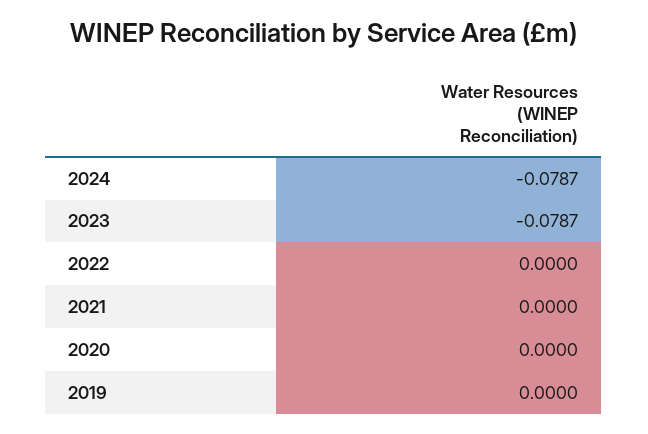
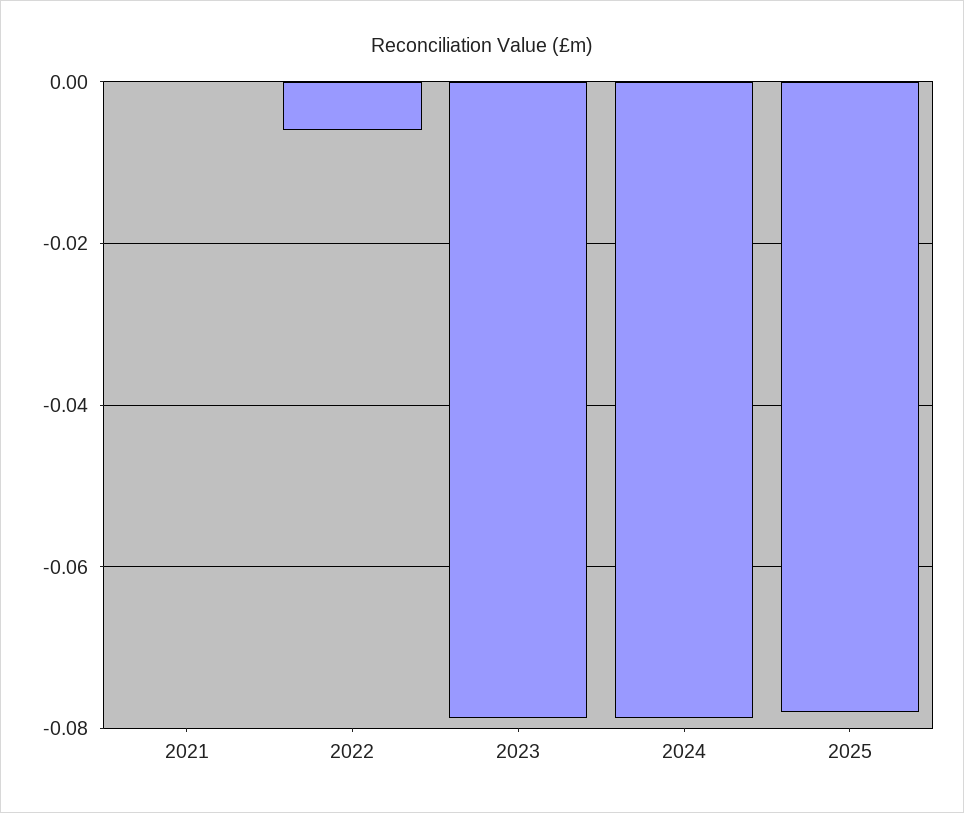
2022: 0 -> -0.006
2020: 0 -> none
2019: 0 -> none
2025: none -> -0.078

